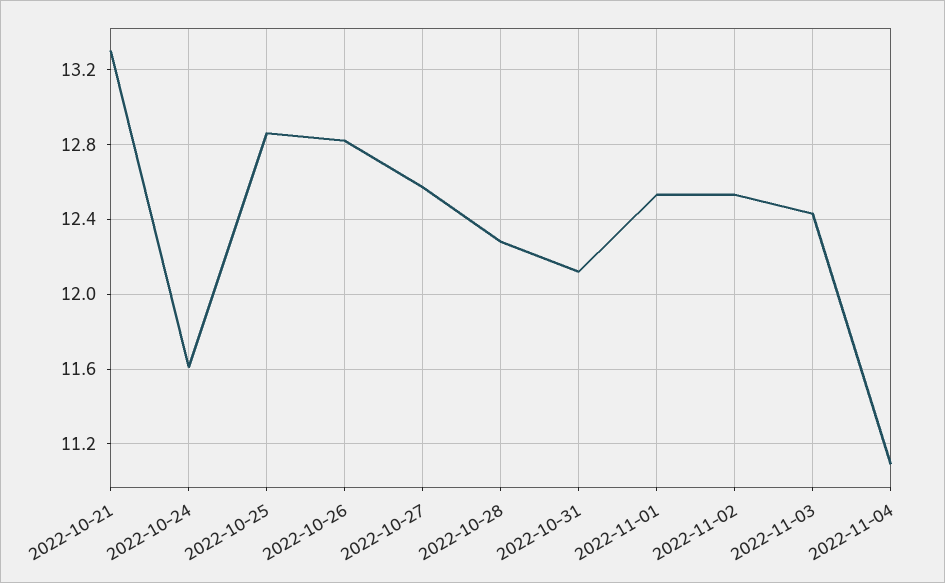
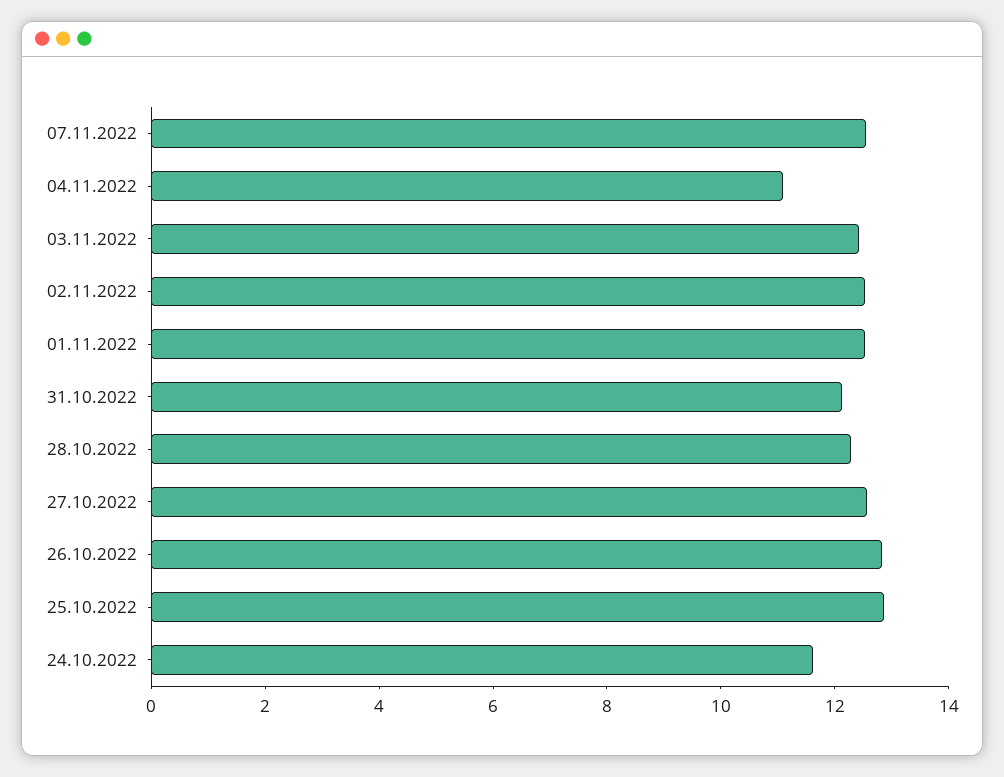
2022-10-21: 13.3 -> none
07.11.2022: none -> 12.5

